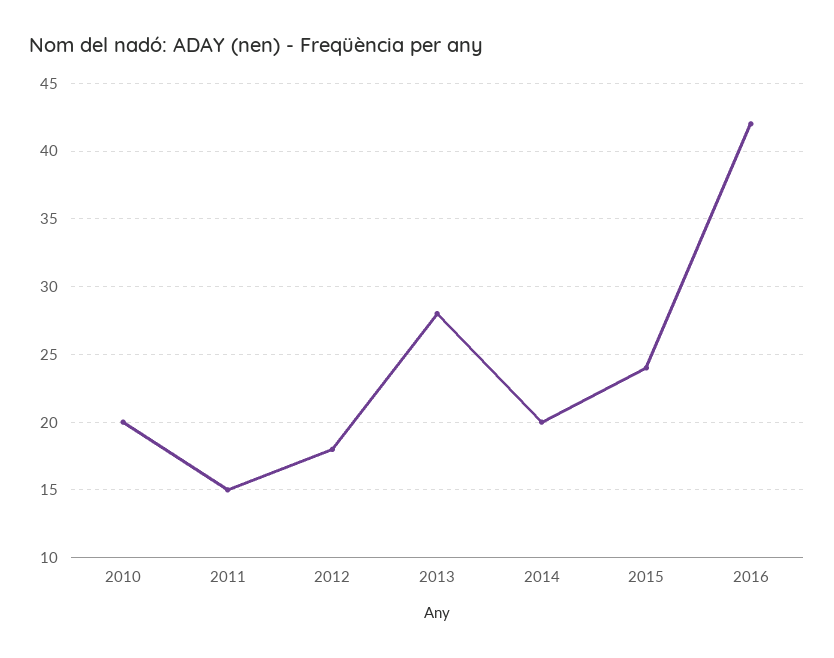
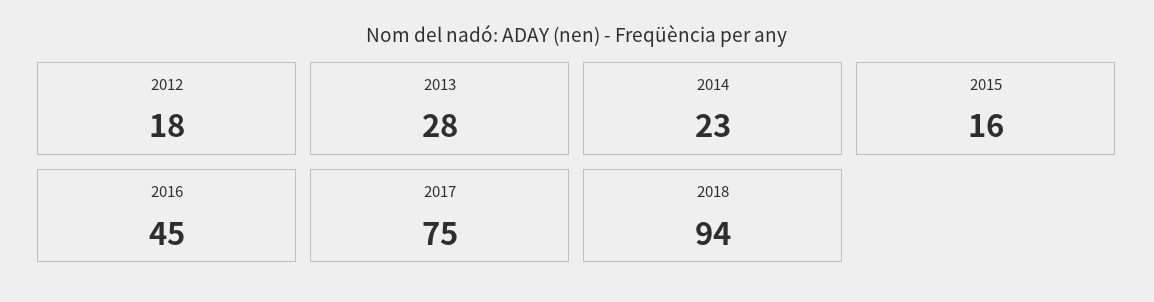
2010: 20 -> none
2011: 15 -> none
2014: 20 -> 23
2015: 24 -> 16
2016: 42 -> 45
2017: none -> 75
2018: none -> 94

